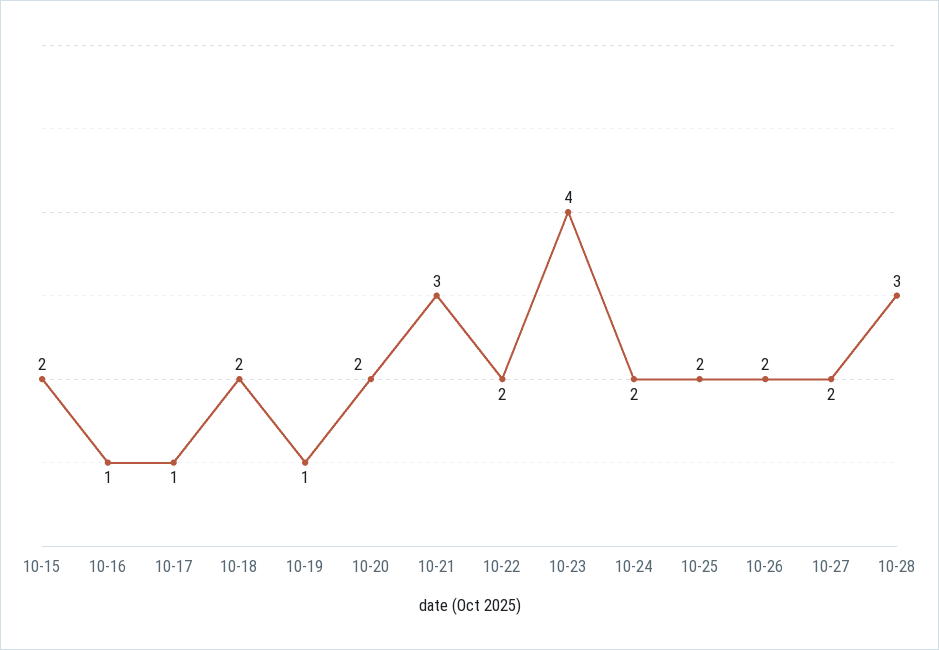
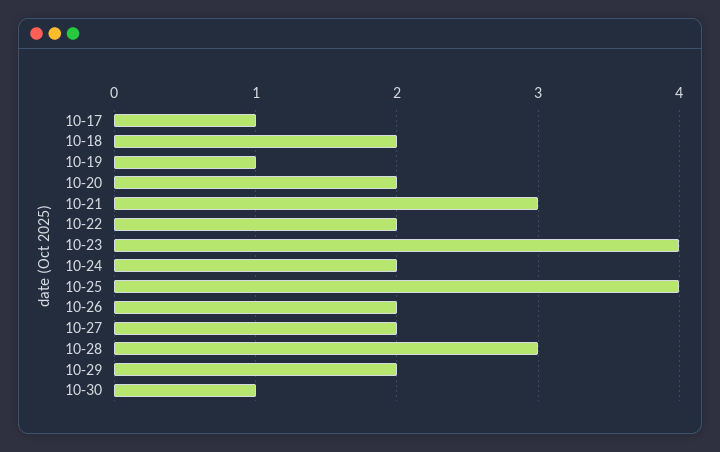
10-15: 2 -> none
10-16: 1 -> none
10-25: 2 -> 4
10-29: none -> 2
10-30: none -> 1

